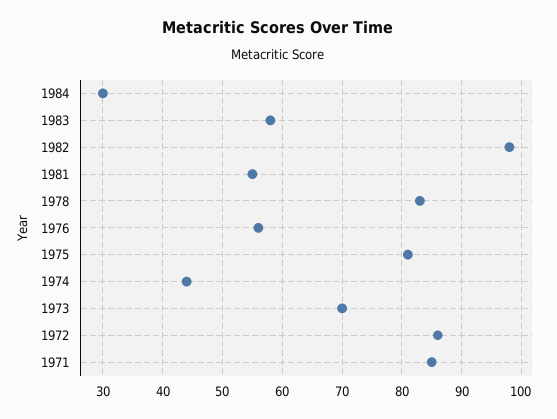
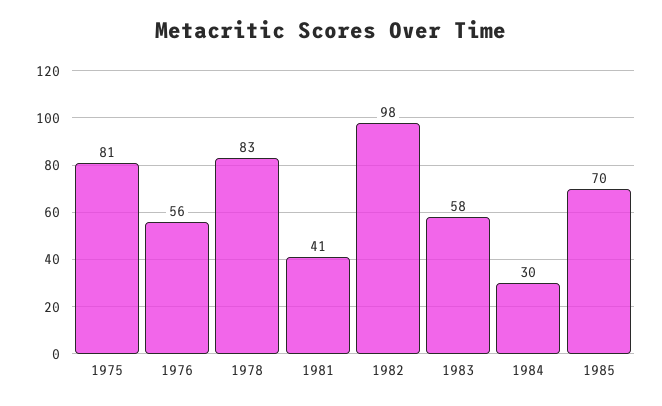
1981: 55 -> 41
1974: 45 -> none
1973: 70 -> none
1972: 85 -> none
1971: 85 -> none
1985: none -> 70

